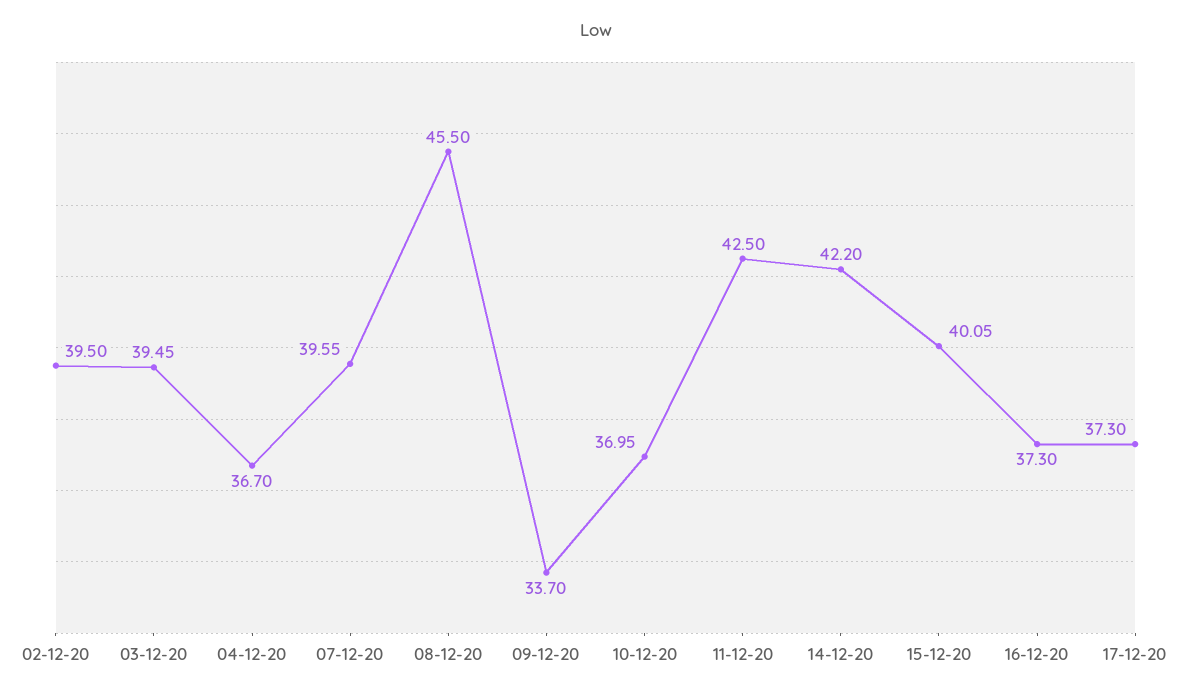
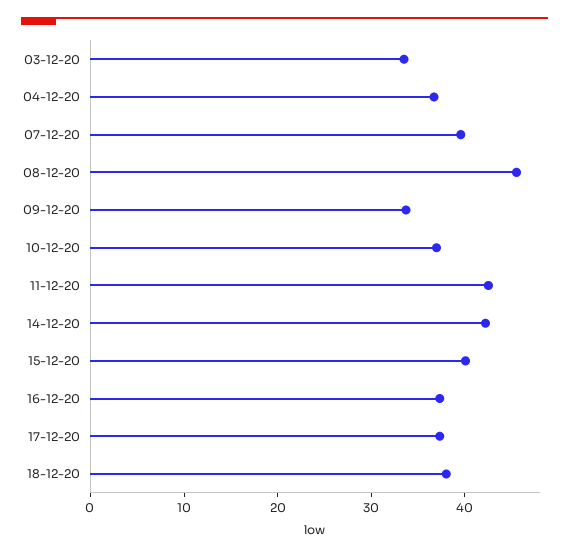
02-12-20: 39.5 -> none
03-12-20: 39.45 -> 34
18-12-20: none -> 38

